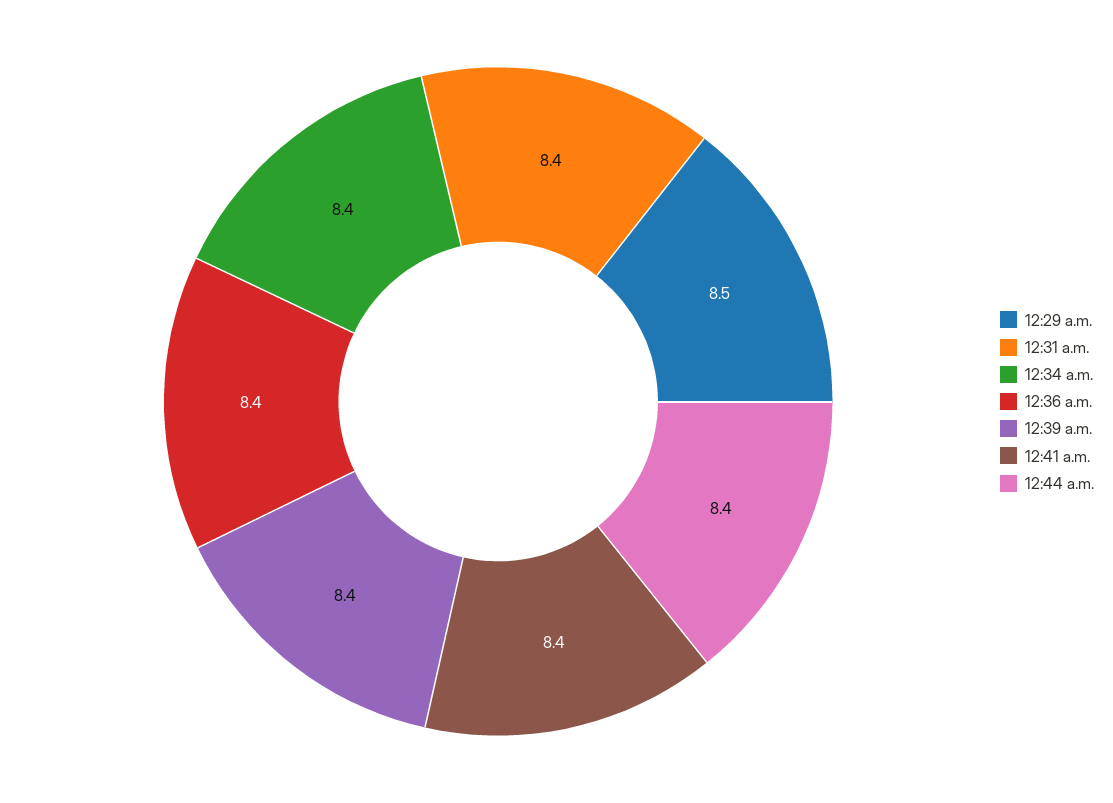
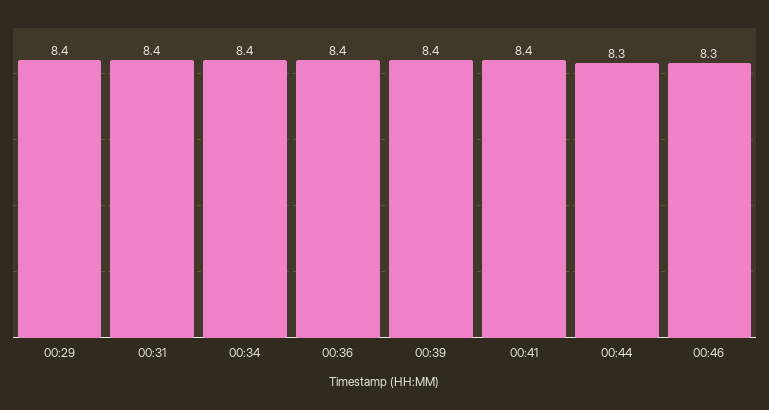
12:29 a.m.: 8.5 -> 8.4
12:44 a.m.: 8.4 -> 8.3
00:46: none -> 8.3

